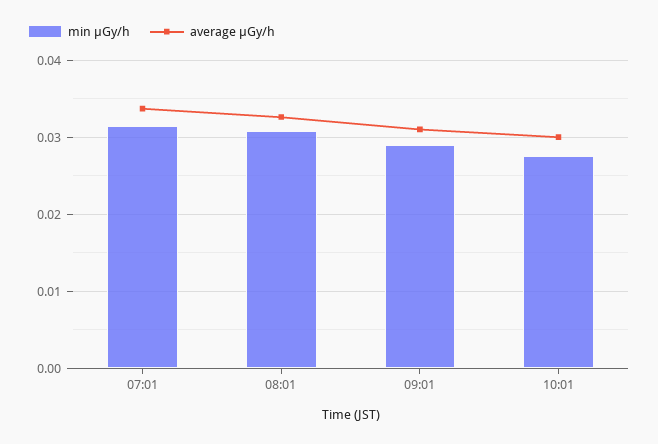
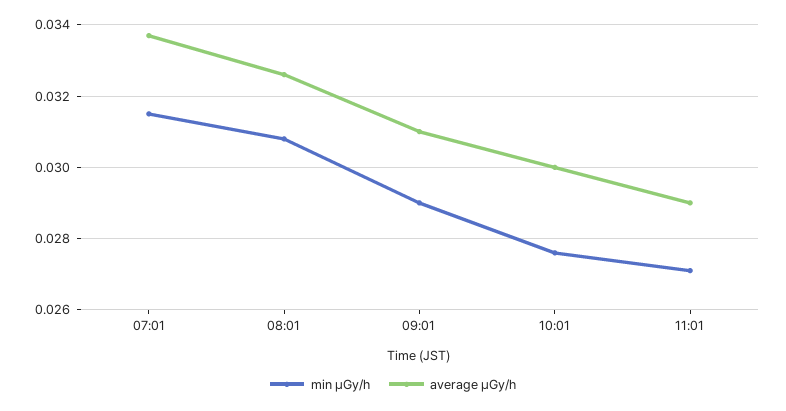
min μGy/h, 11:01: none -> 0.027
average μGy/h, 11:01: none -> 0.029

